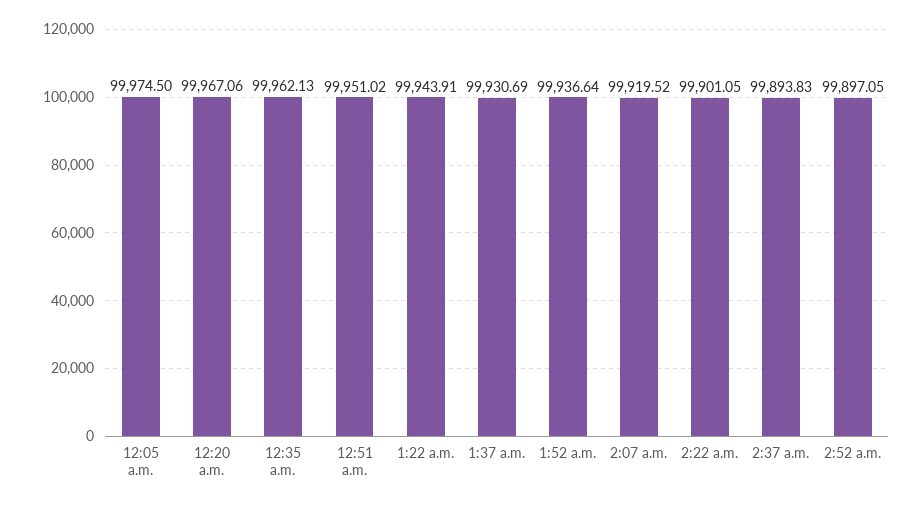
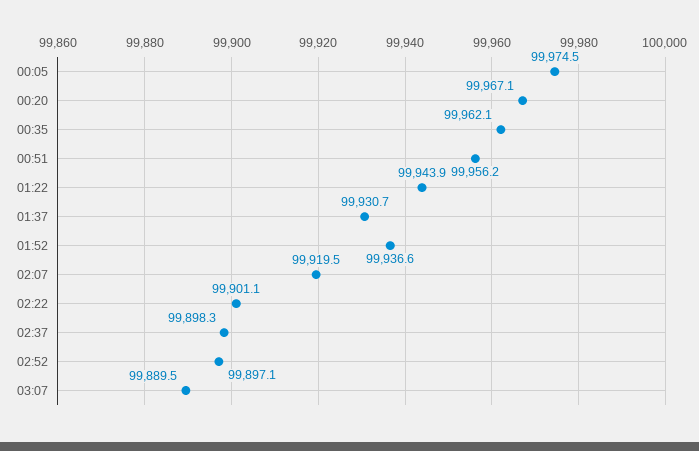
12:51 a.m.: 99951.02 -> 99956.2
2:37 a.m.: 99893.83 -> 99898.3
03:07: none -> 99889.5

